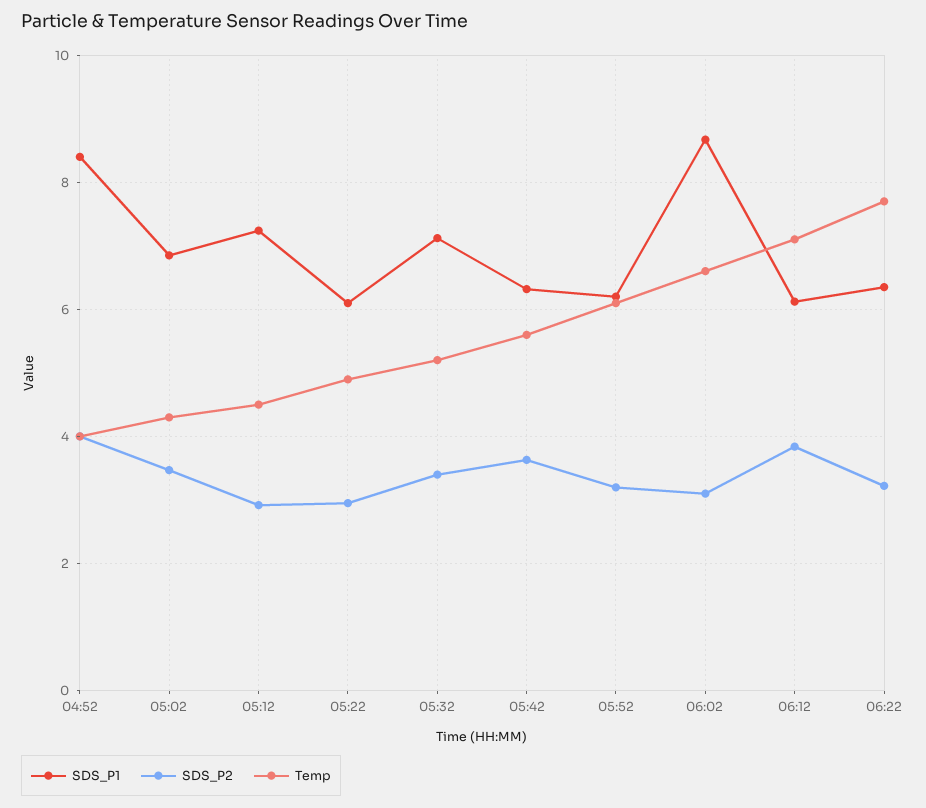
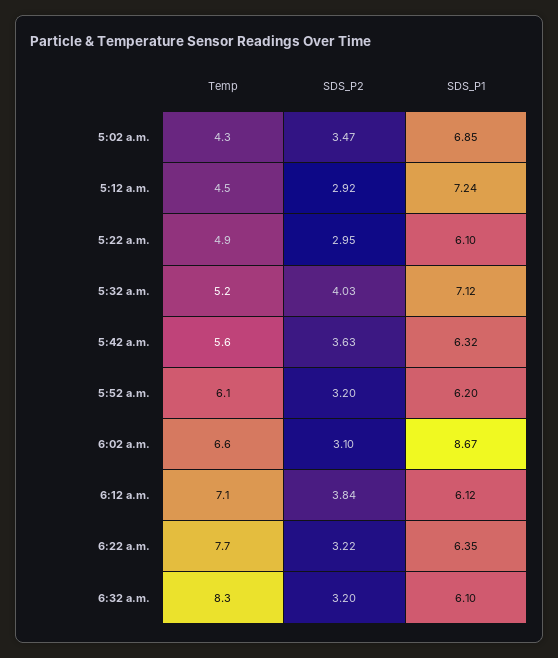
SDS_P1, 04:52: 8.4 -> none
SDS_P2, 04:52: 4 -> none
Temp, 04:52: 4 -> none
SDS_P2, 05:32: 3.4 -> 4.03
Temp, 6:32 a.m.: none -> 8.3
SDS_P2, 6:32 a.m.: none -> 3.2
SDS_P1, 6:32 a.m.: none -> 6.1

